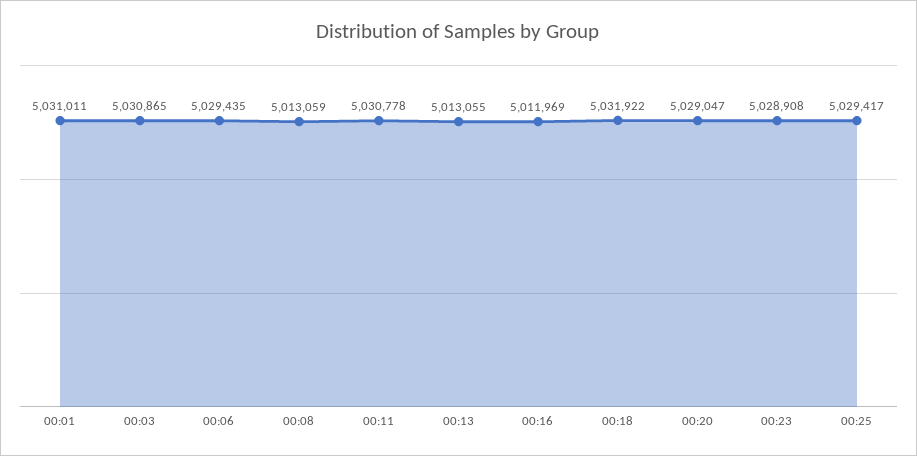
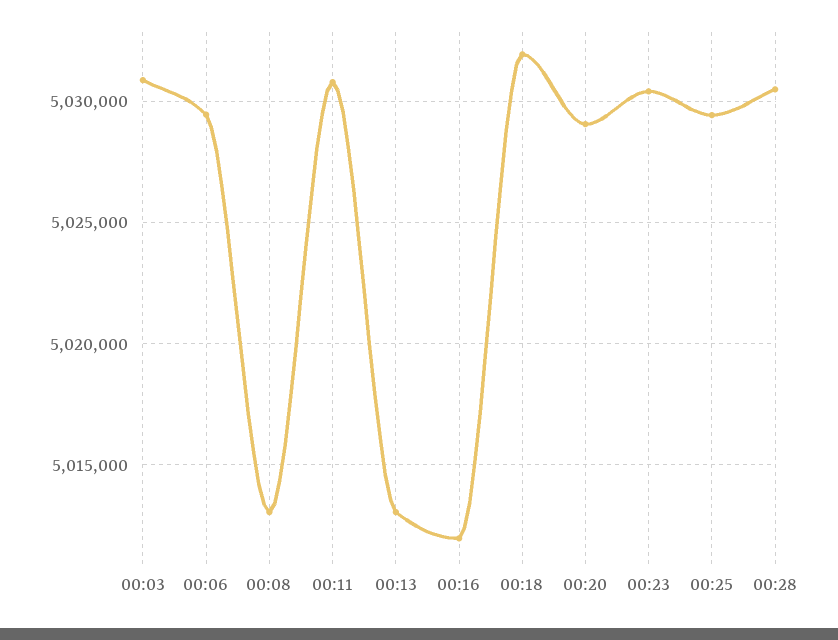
00:01: 5031011 -> none
00:23: 5028908 -> 5030500
00:28: none -> 5030500

